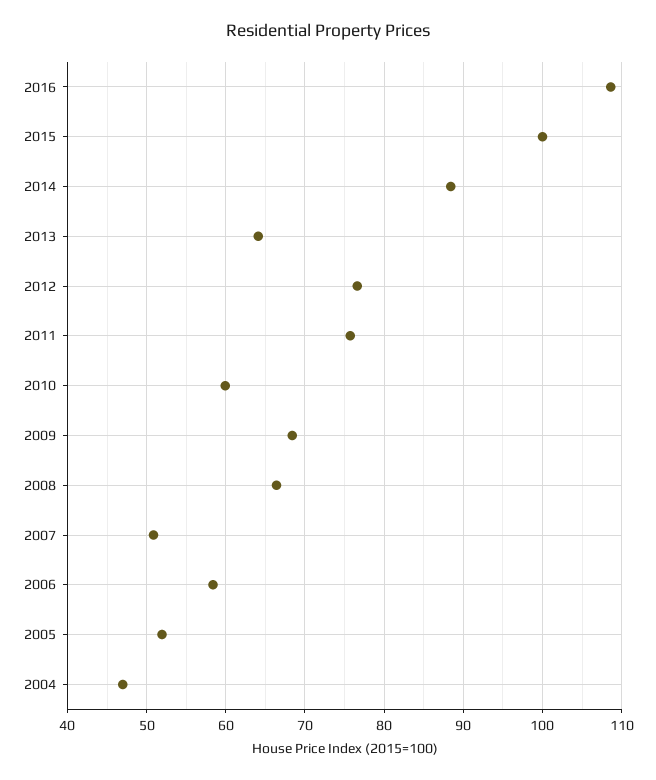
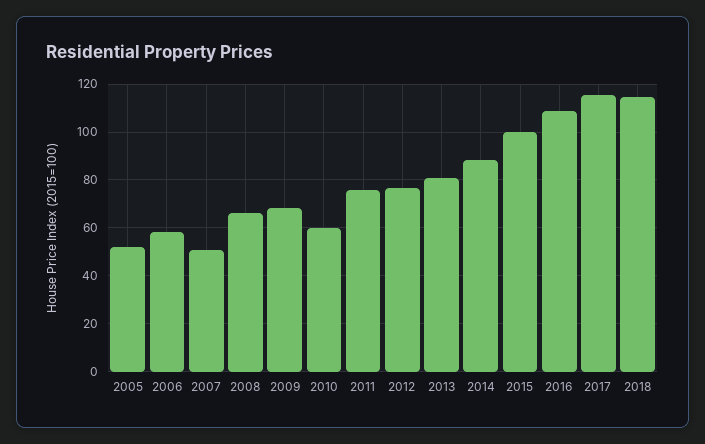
2013: 64 -> 80
2004: 47 -> none
2017: none -> 115
2018: none -> 115

